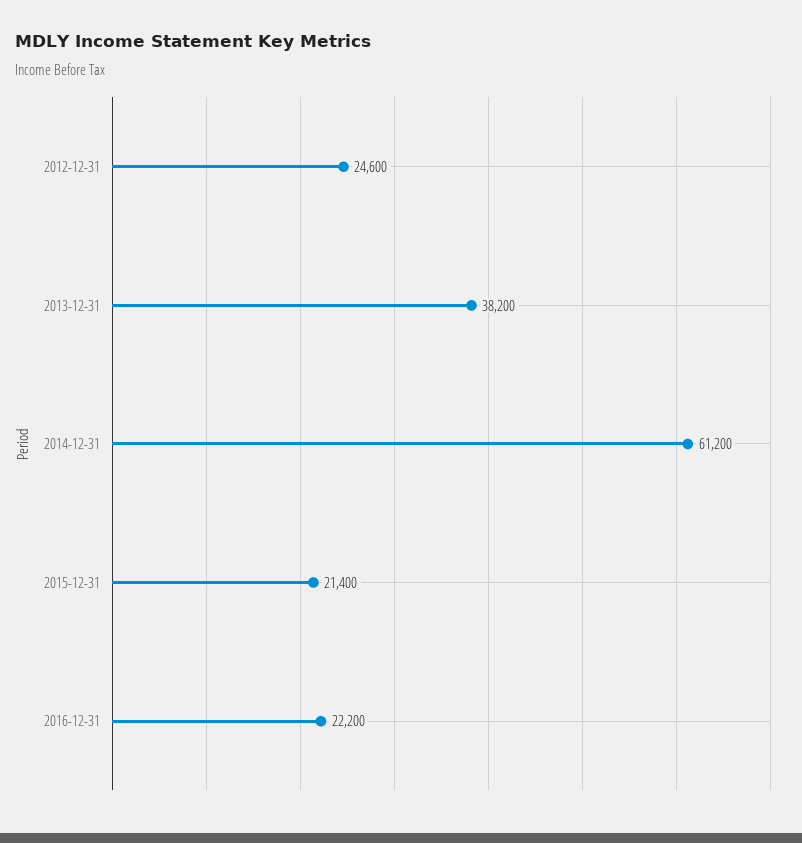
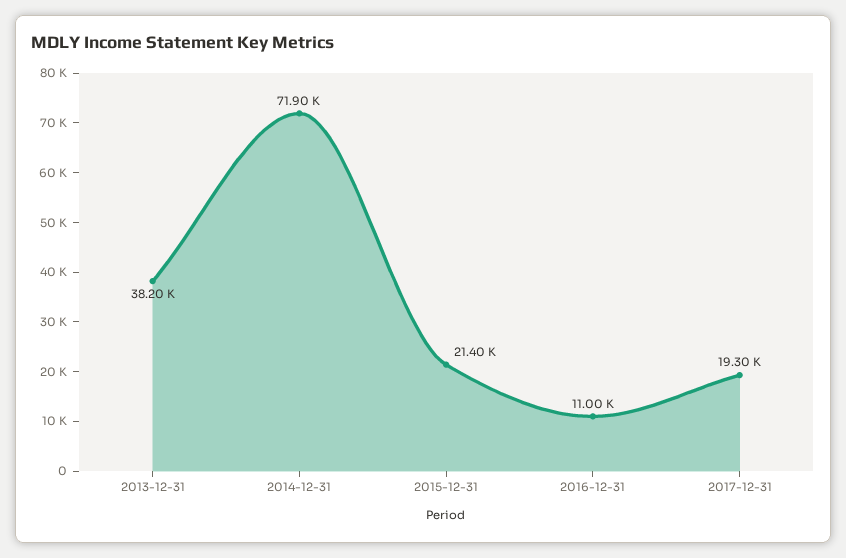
2012-12-31: 24600 -> none
2014-12-31: 61200 -> 71900
2016-12-31: 22200 -> 11000
2017-12-31: none -> 19300

